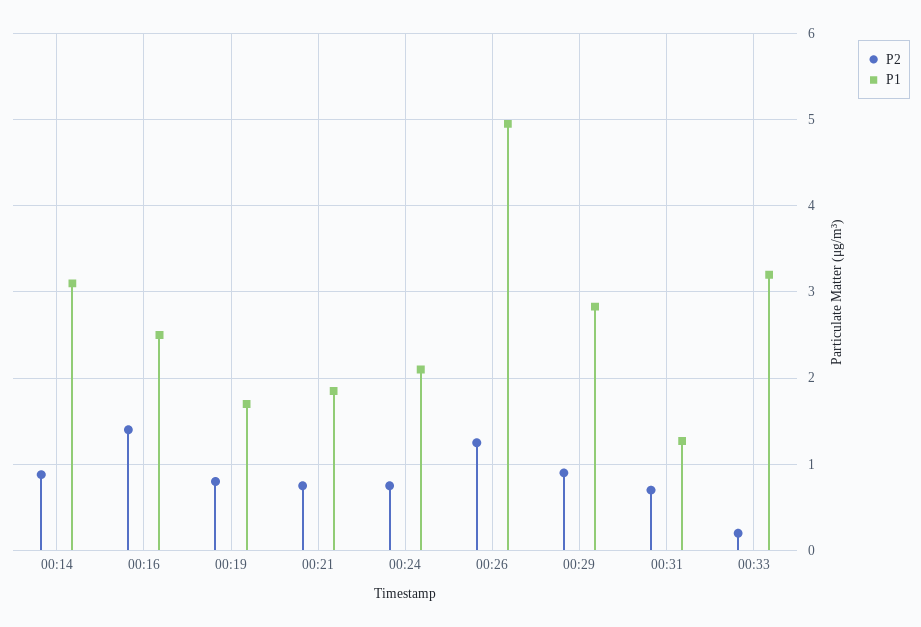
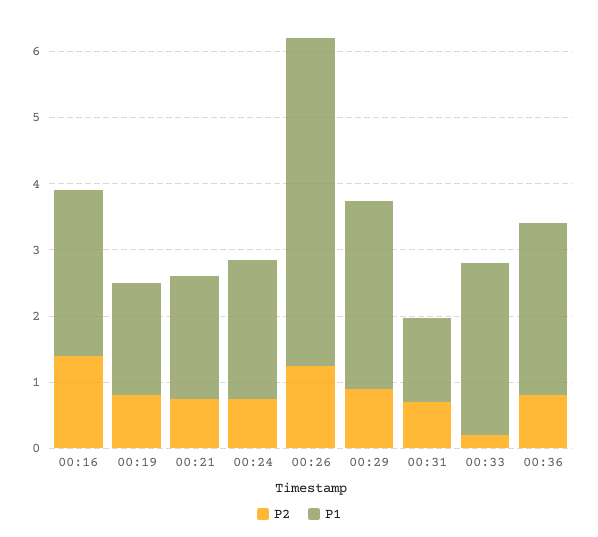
P2, 00:14: 0.9 -> none
P1, 00:14: 3.1 -> none
P1, 00:33: 3.2 -> 2.6
P2, 00:36: none -> 0.8
P1, 00:36: none -> 2.6

